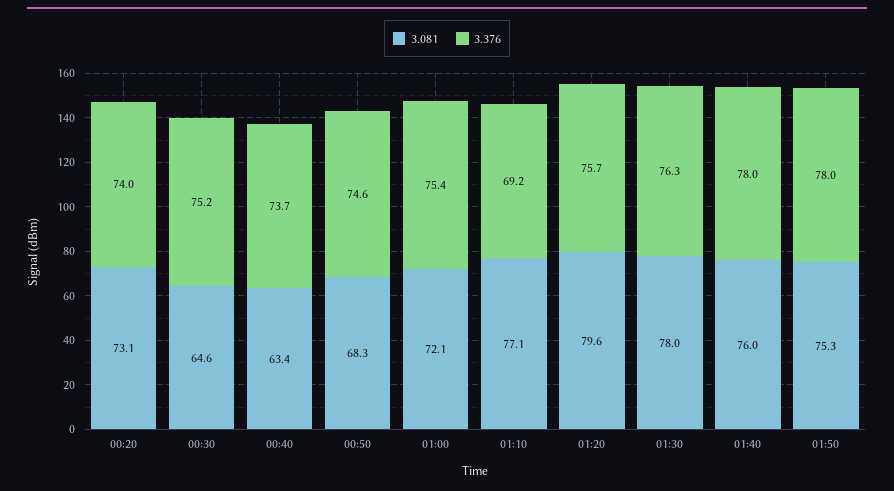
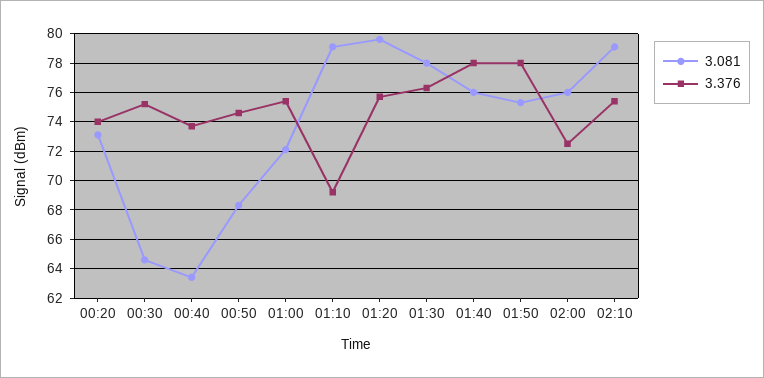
3.081, 01:10: 77.1 -> 79
3.081, 02:00: none -> 76
3.376, 02:00: none -> 72.5
3.081, 02:10: none -> 79
3.376, 02:10: none -> 75.5

